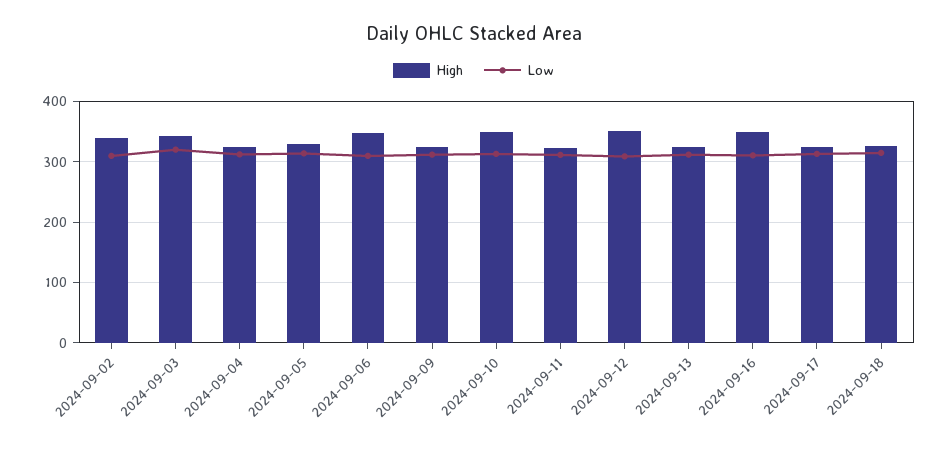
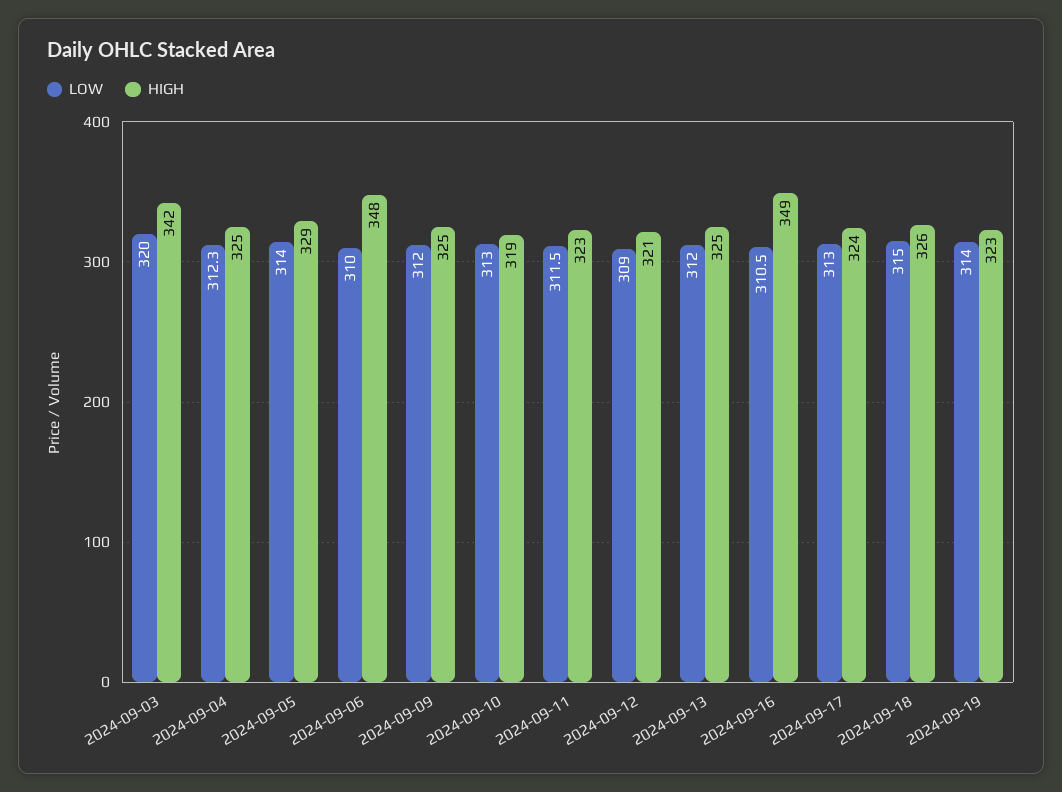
High, 2024-09-02: 340 -> none
Low, 2024-09-02: 310 -> none
High, 2024-09-10: 350 -> 319
High, 2024-09-12: 350 -> 321
Low, 2024-09-19: none -> 314
High, 2024-09-19: none -> 323

